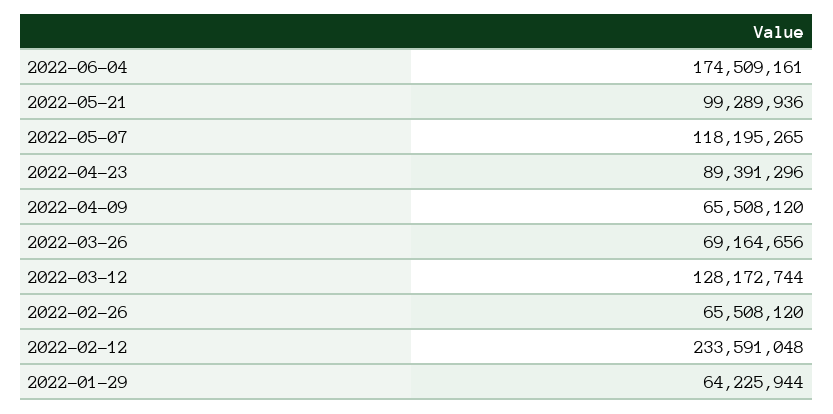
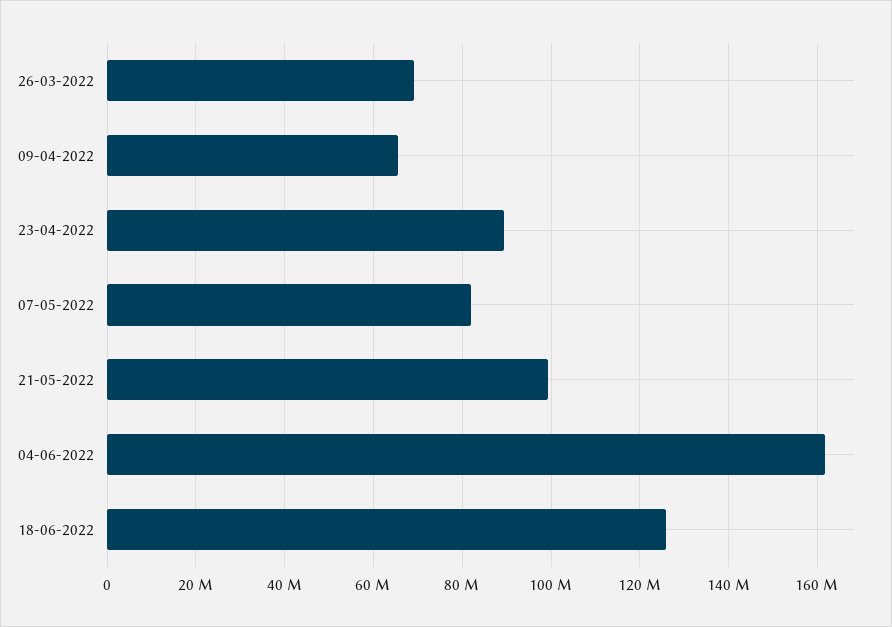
2022-06-04: 174509161 -> 162000000
2022-05-07: 118195265 -> 82000000
2022-03-12: 128172744 -> none
2022-02-26: 65508120 -> none
2022-02-12: 233591048 -> none
2022-01-29: 64225944 -> none
18-06-2022: none -> 126000000

